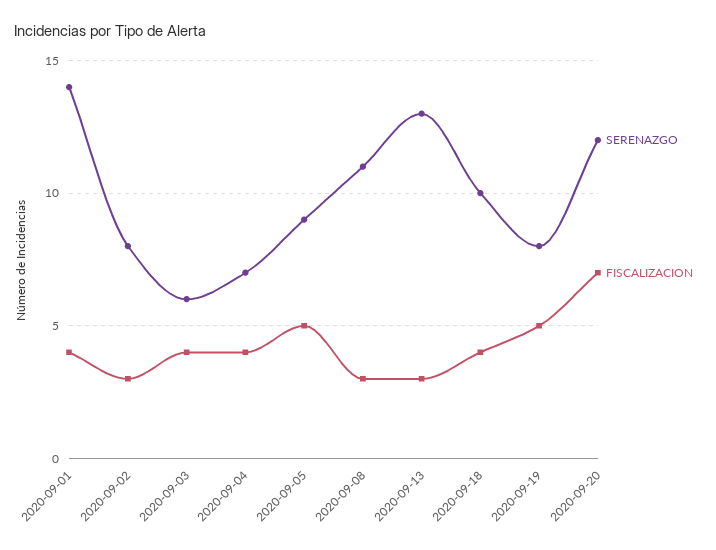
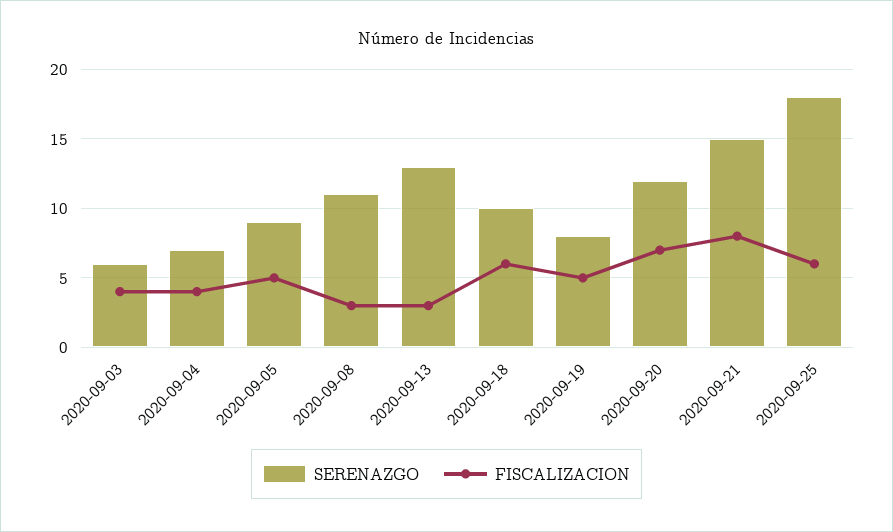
SERENAZGO, 2020-09-01: 14 -> none
FISCALIZACION, 2020-09-01: 4 -> none
SERENAZGO, 2020-09-02: 8 -> none
FISCALIZACION, 2020-09-02: 3 -> none
FISCALIZACION, 2020-09-18: 4 -> 6
SERENAZGO, 2020-09-21: none -> 15
FISCALIZACION, 2020-09-21: none -> 8
SERENAZGO, 2020-09-25: none -> 18
FISCALIZACION, 2020-09-25: none -> 6

